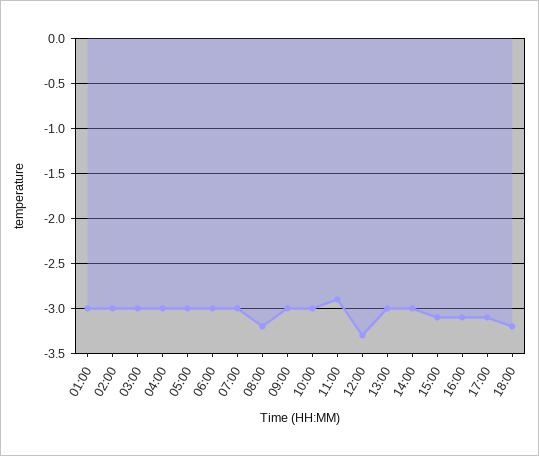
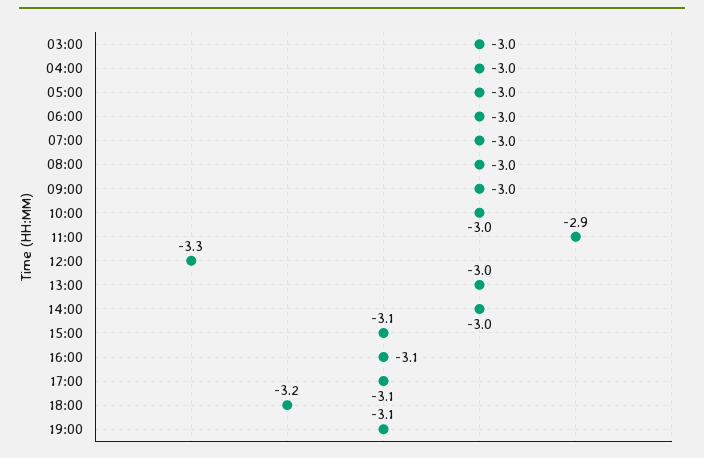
01:00: -3 -> none
02:00: -3 -> none
08:00: -3.2 -> -3
19:00: none -> -3.1

